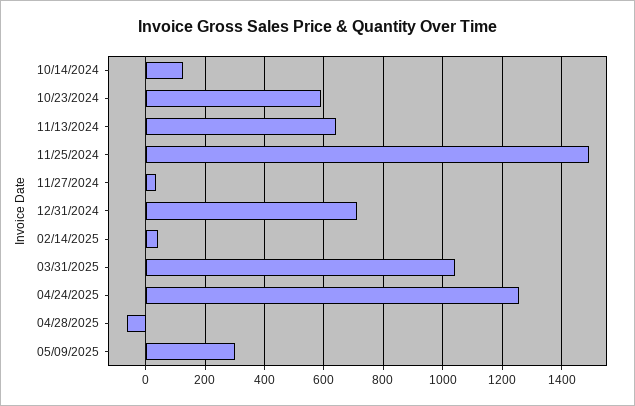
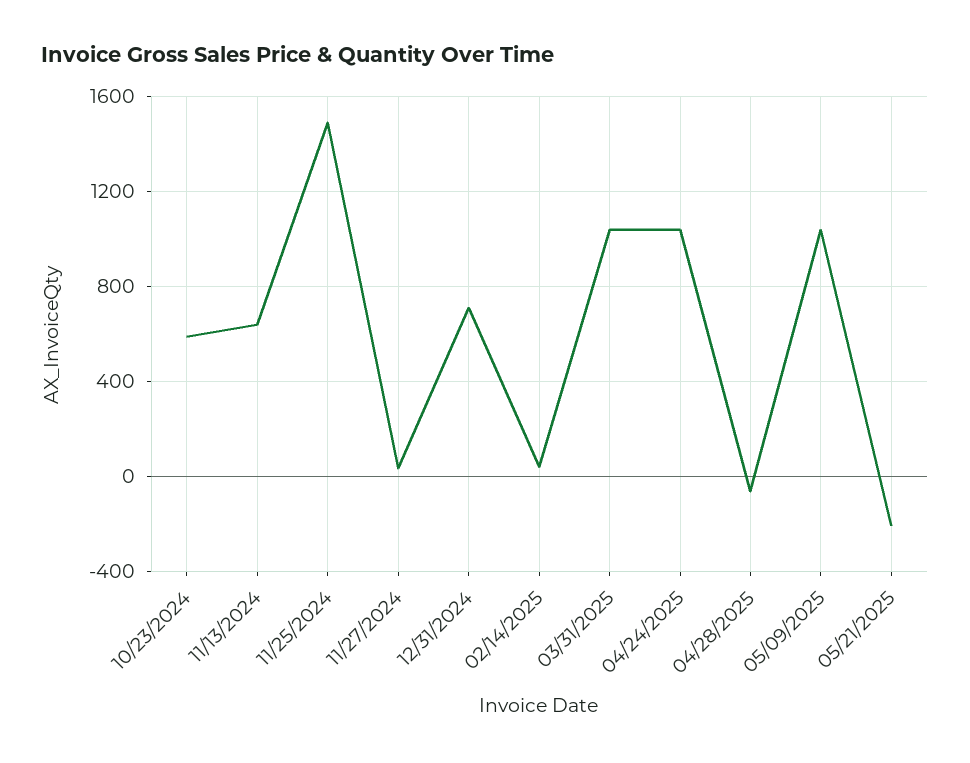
10/14/2024: 125 -> none
04/24/2025: 1250 -> 1050
05/09/2025: 300 -> 1050
05/21/2025: none -> -200

